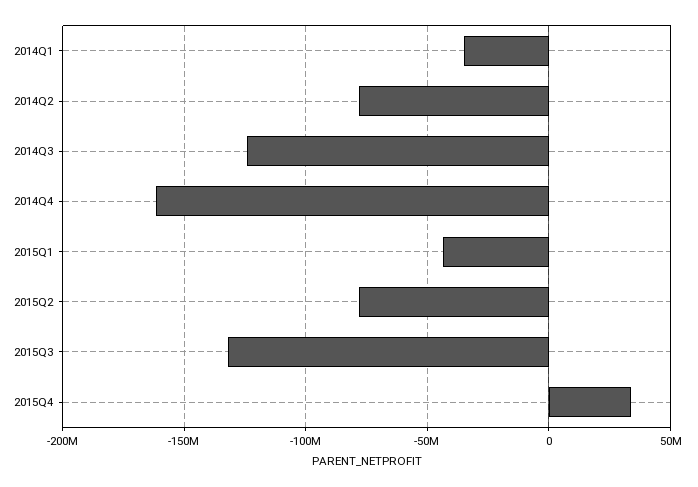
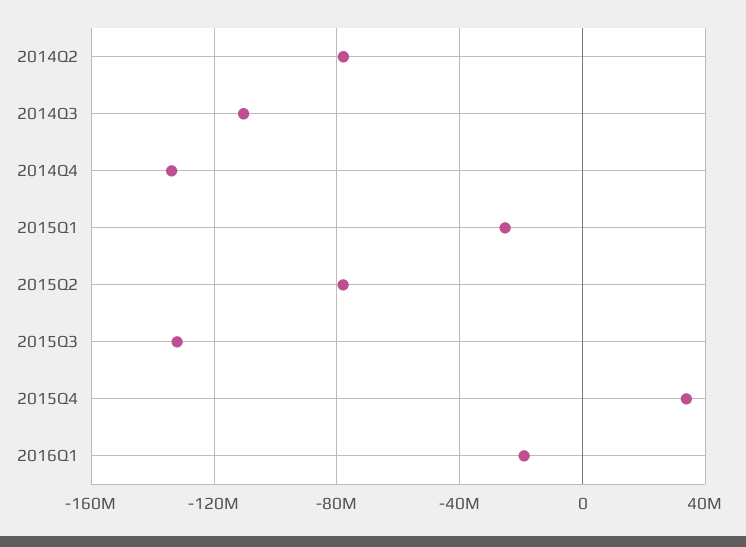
2014Q1: -35000000 -> none
2014Q3: -125000000 -> -110000000
2014Q4: -160000000 -> -135000000
2015Q1: -45000000 -> -25000000
2016Q1: none -> -20000000

